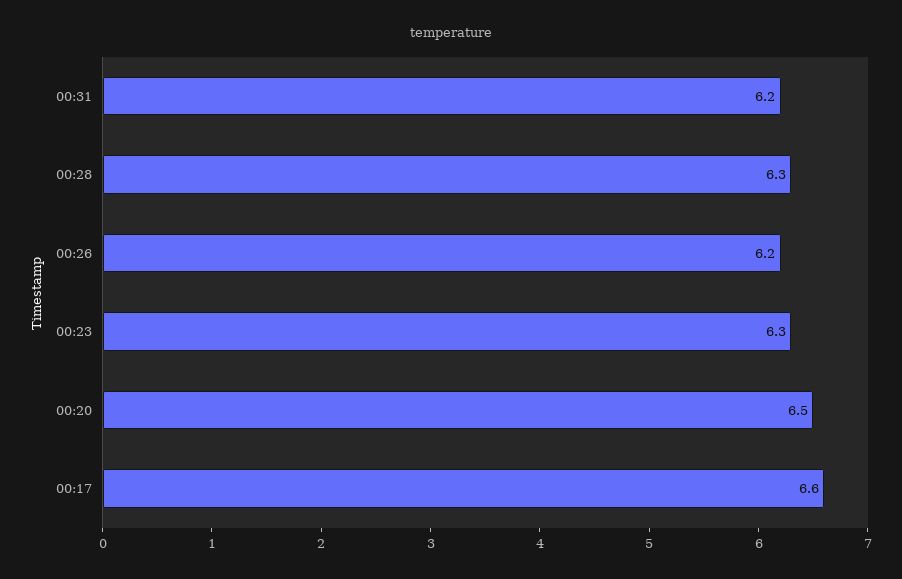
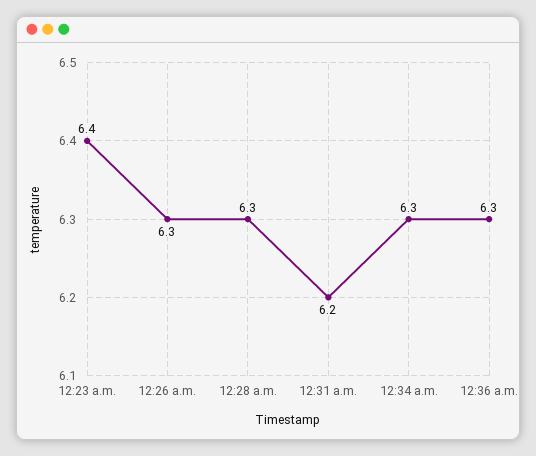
00:26: 6.2 -> 6.3
00:23: 6.3 -> 6.4
00:20: 6.5 -> none
00:17: 6.6 -> none
12:34 a.m.: none -> 6.3
12:36 a.m.: none -> 6.3

